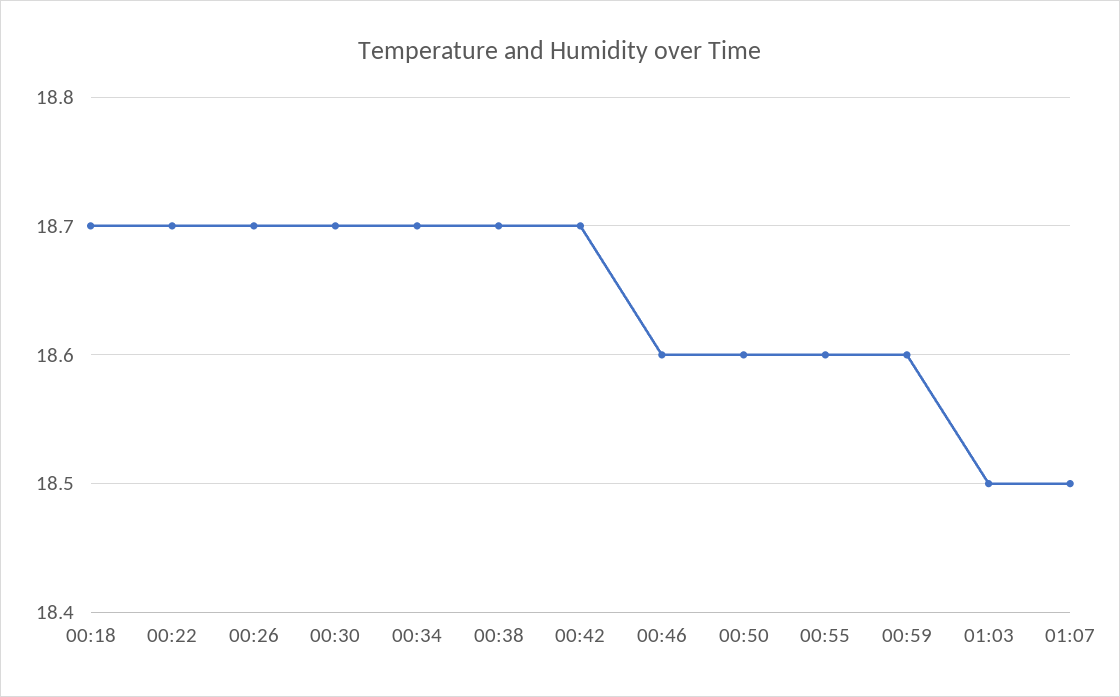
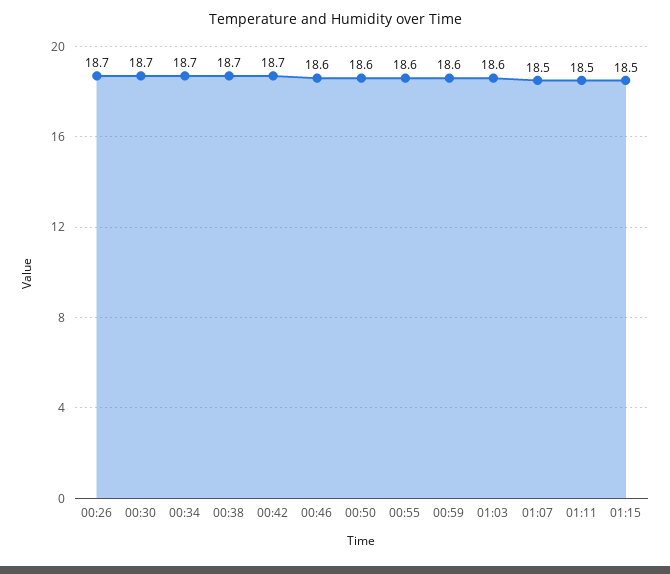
00:18: 18.7 -> none
00:22: 18.7 -> none
01:03: 18.5 -> 18.6
01:11: none -> 18.5
01:15: none -> 18.5

